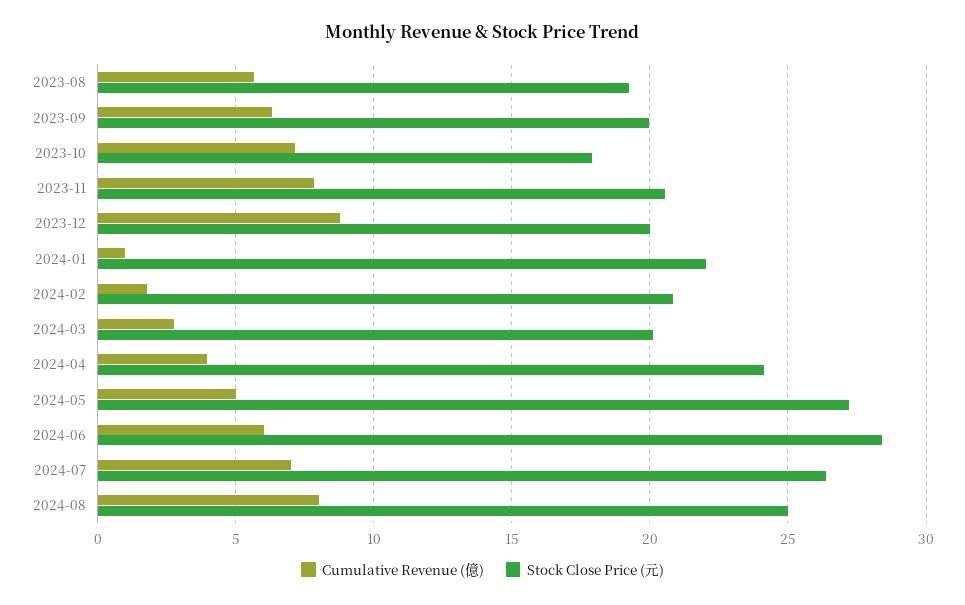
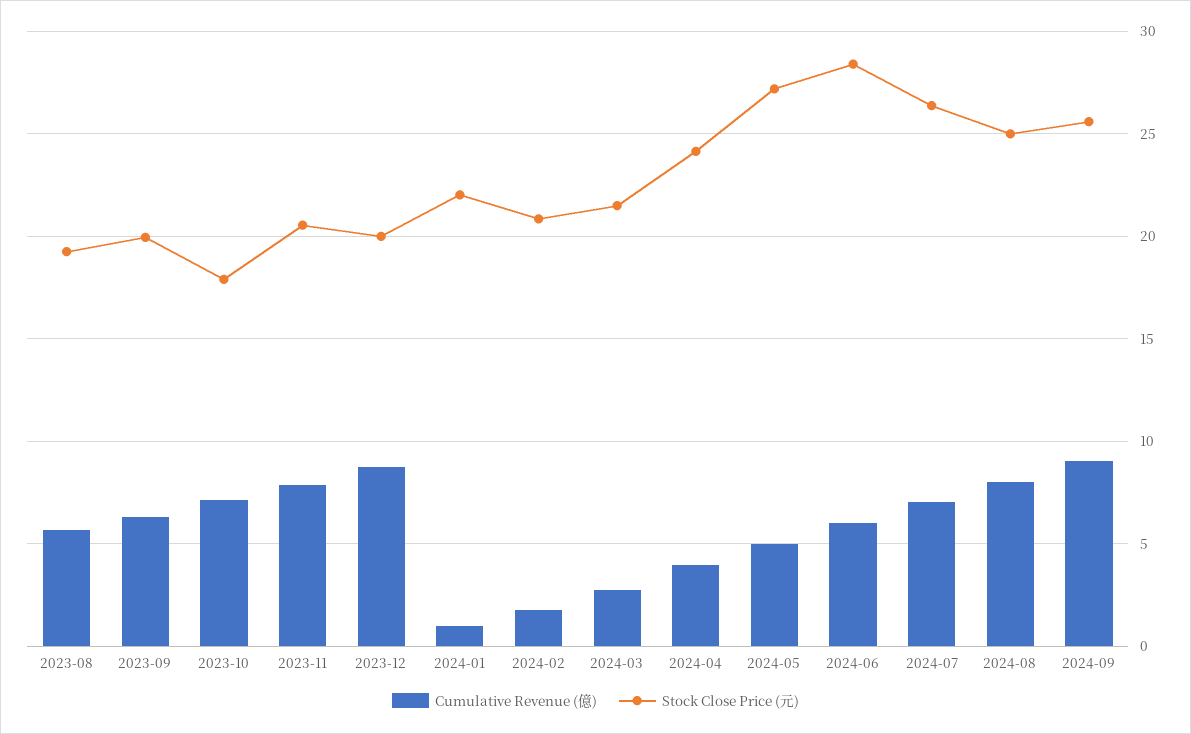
Stock Close Price (元), 2024-03: 20 -> 21.5
Cumulative Revenue (億), 2024-09: none -> 9
Stock Close Price (元), 2024-09: none -> 25.5

